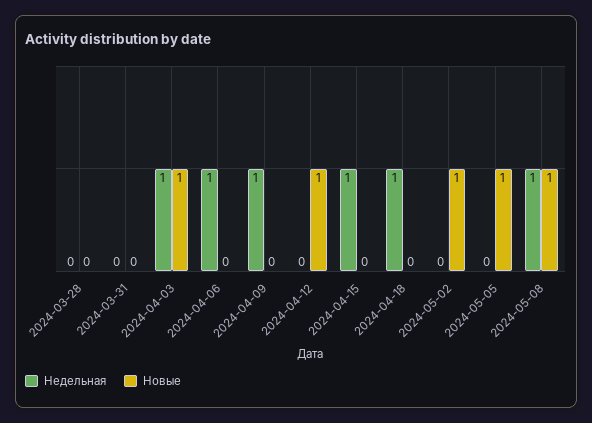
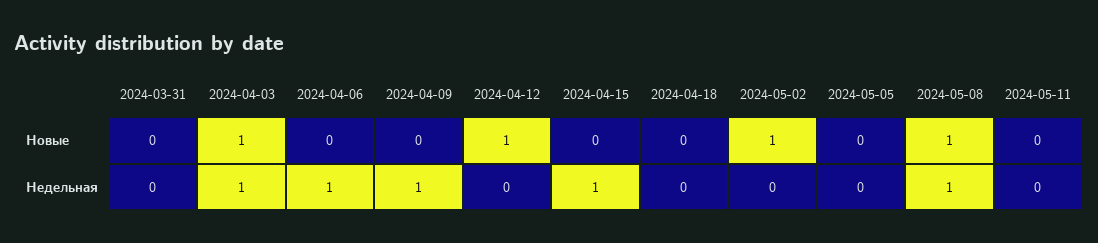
Недельная, 2024-03-28: 0 -> none
Новые, 2024-03-28: 0 -> none
Недельная, 2024-04-18: 1 -> 0
Новые, 2024-05-05: 1 -> 0
Новые, 2024-05-11: none -> 0
Недельная, 2024-05-11: none -> 0

